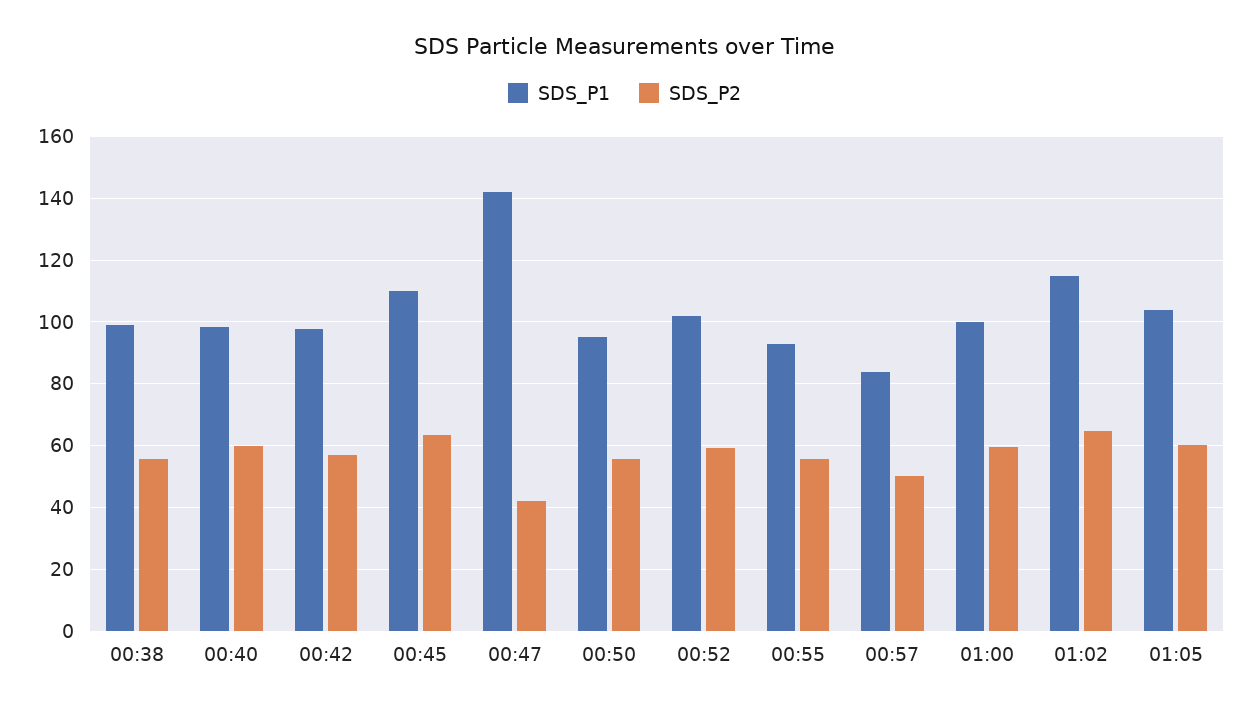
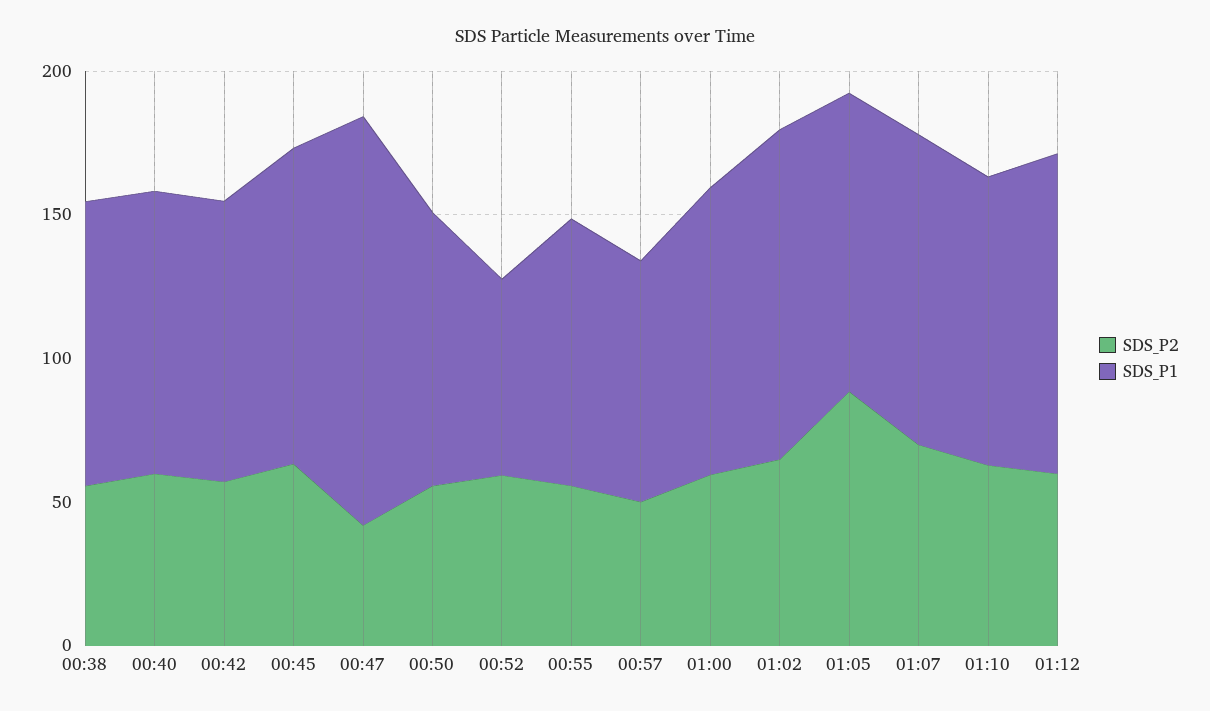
SDS_P1, 00:52: 102 -> 70
SDS_P2, 01:05: 60 -> 90
SDS_P2, 01:07: none -> 70
SDS_P1, 01:07: none -> 110
SDS_P2, 01:10: none -> 60
SDS_P1, 01:10: none -> 100
SDS_P2, 01:12: none -> 60
SDS_P1, 01:12: none -> 110

